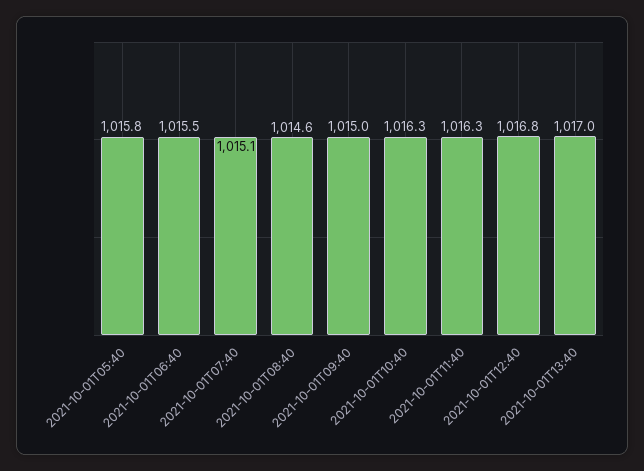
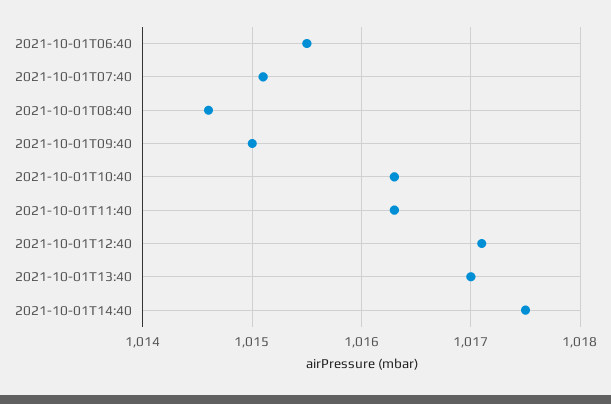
2021-10-01T05:40: 1015.8 -> none
2021-10-01T12:40: 1016.8 -> 1017.1
2021-10-01T14:40: none -> 1017.5

